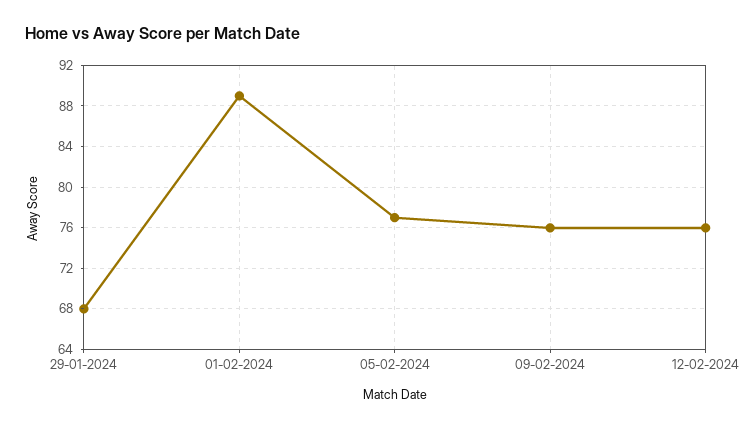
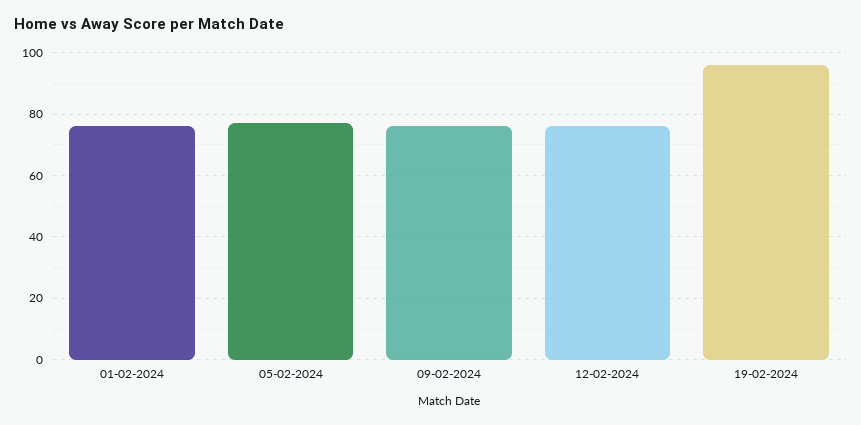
29-01-2024: 68 -> none
01-02-2024: 89 -> 75
19-02-2024: none -> 95

